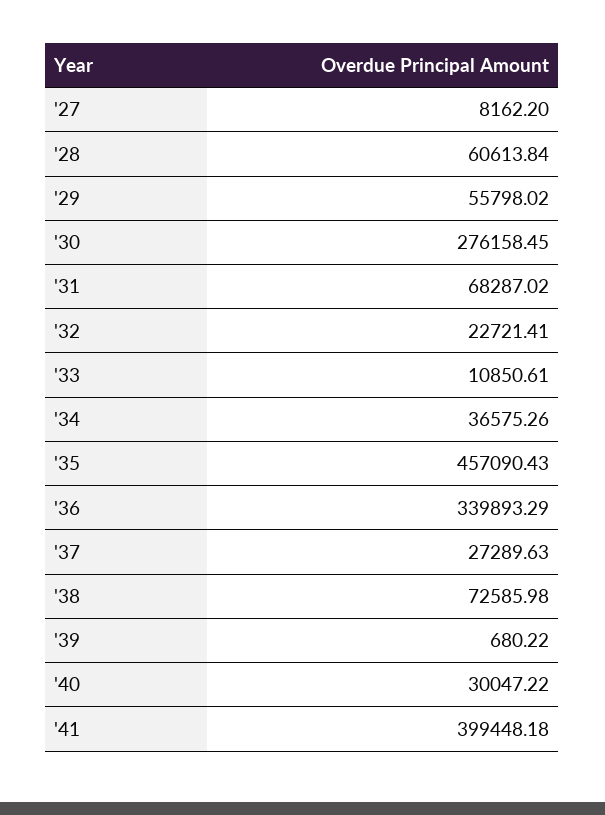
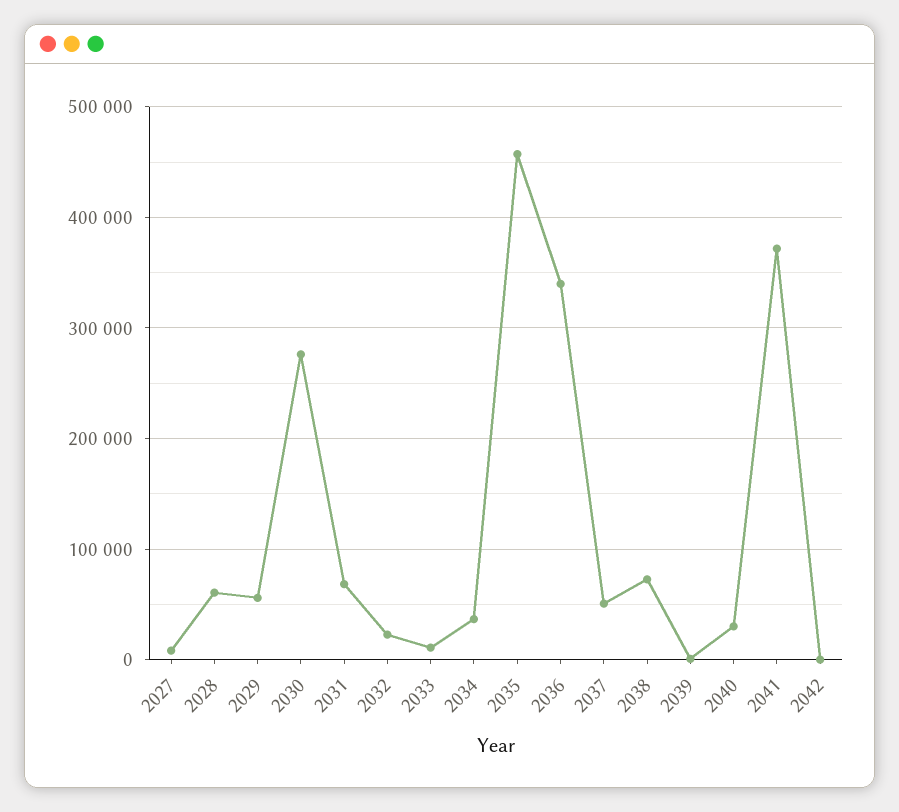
'37: 27289.63 -> 50000
'41: 399448.18 -> 370000
2042: none -> 0

